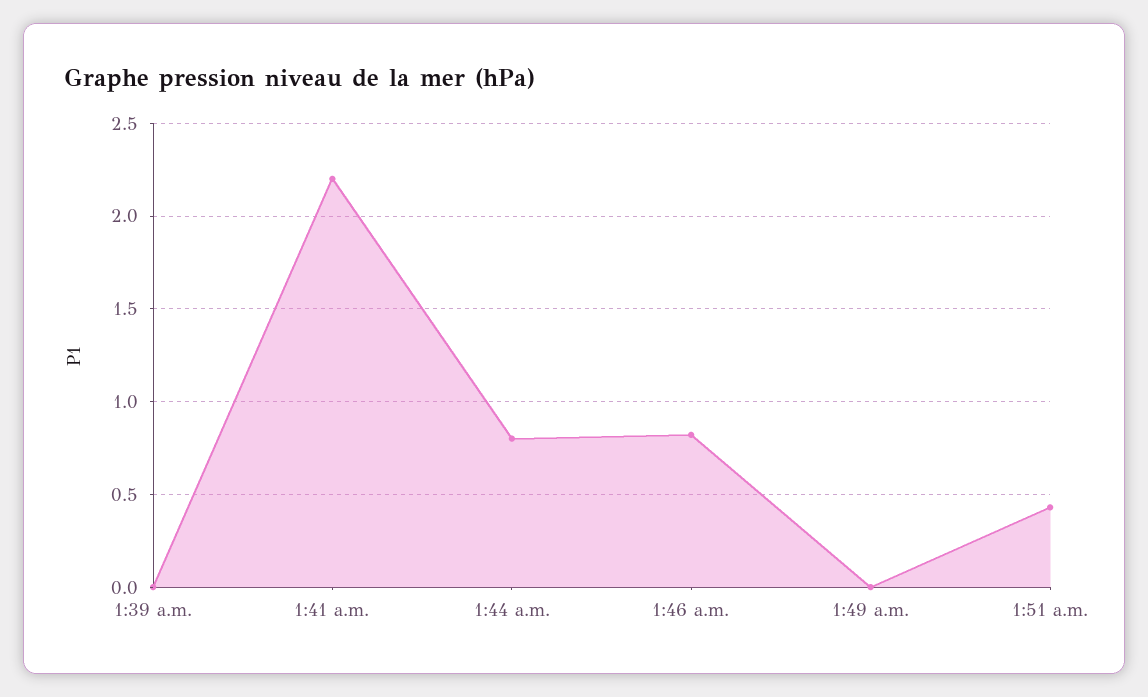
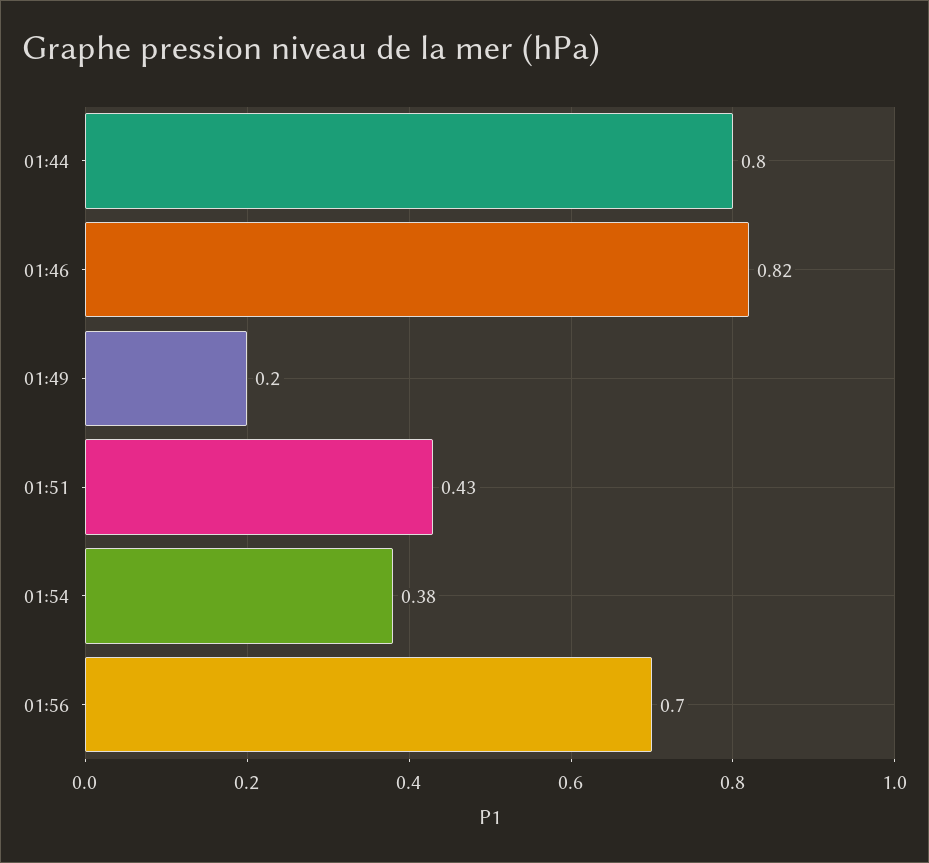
1:39 a.m.: 0 -> none
1:41 a.m.: 2.2 -> none
1:49 a.m.: 0 -> 0.2
01:54: none -> 0.38
01:56: none -> 0.7

